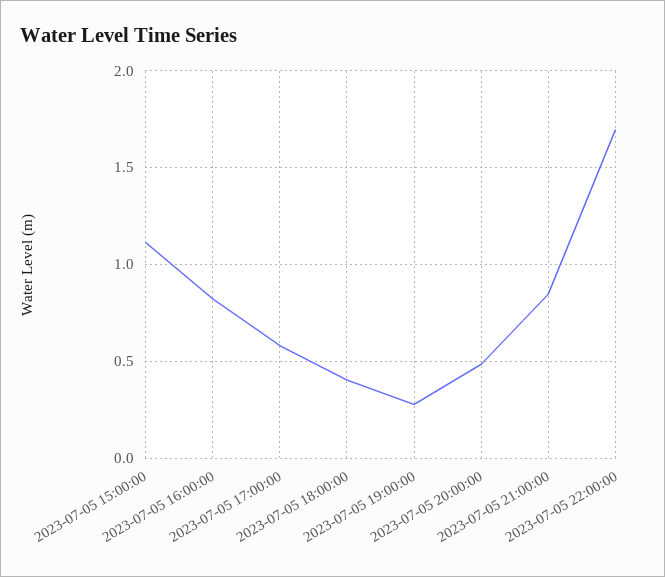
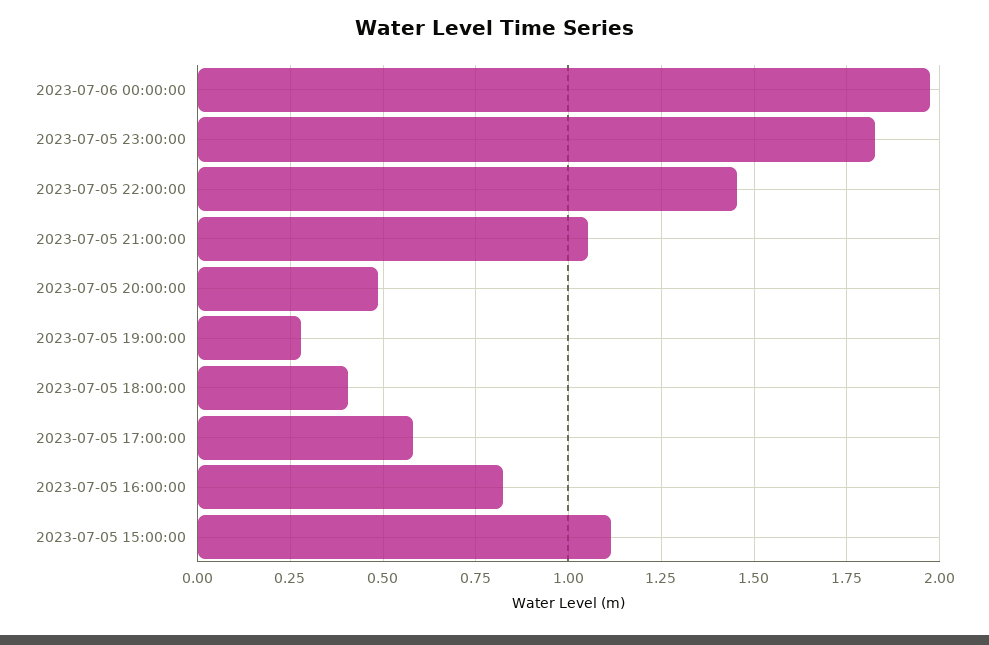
2023-07-05 21:00:00: 0.85 -> 1.05
2023-07-05 22:00:00: 1.7 -> 1.45
2023-07-06 00:00:00: none -> 1.975
2023-07-05 23:00:00: none -> 1.825

